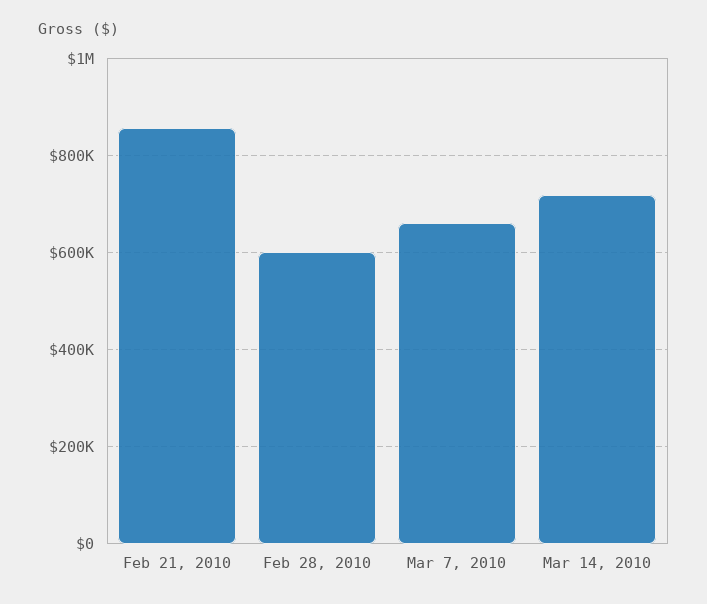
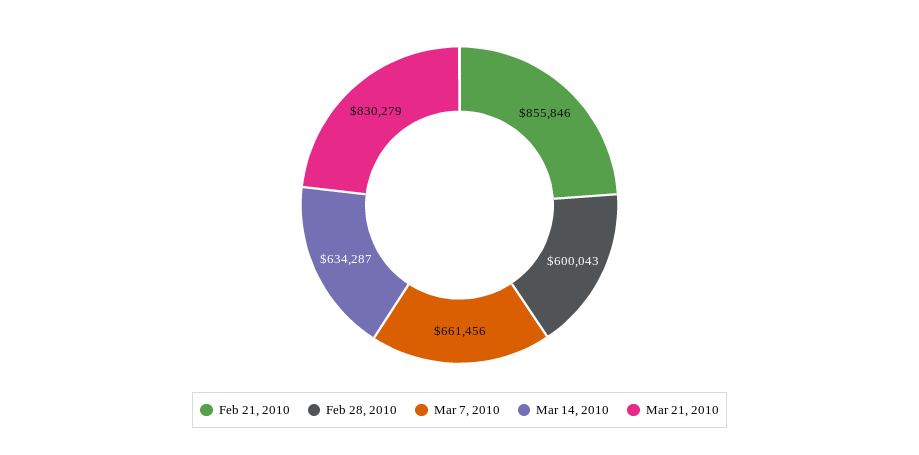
Mar 14, 2010: 720000 -> 634287
Mar 21, 2010: none -> 830279

